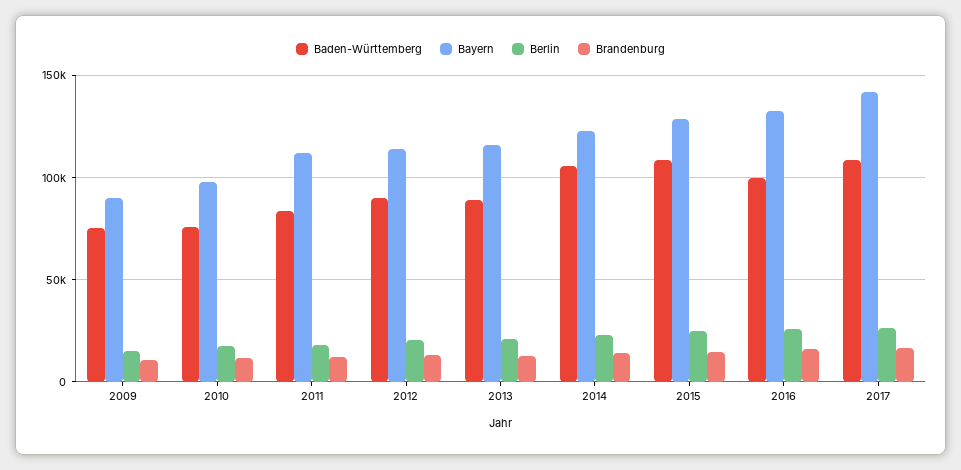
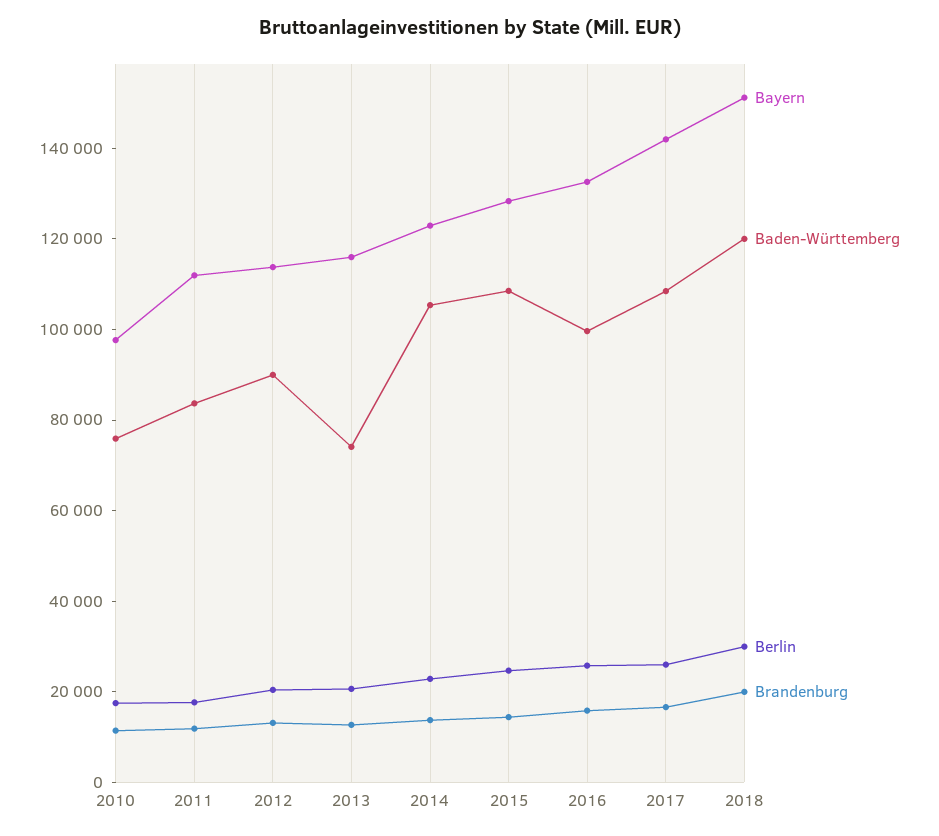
Baden-Württemberg, 2009: 75000 -> none
Bayern, 2009: 90000 -> none
Berlin, 2009: 15000 -> none
Brandenburg, 2009: 10000 -> none
Baden-Württemberg, 2013: 90000 -> 75000
Bayern, 2018: none -> 150000
Baden-Württemberg, 2018: none -> 120000
Berlin, 2018: none -> 30000
Brandenburg, 2018: none -> 20000

